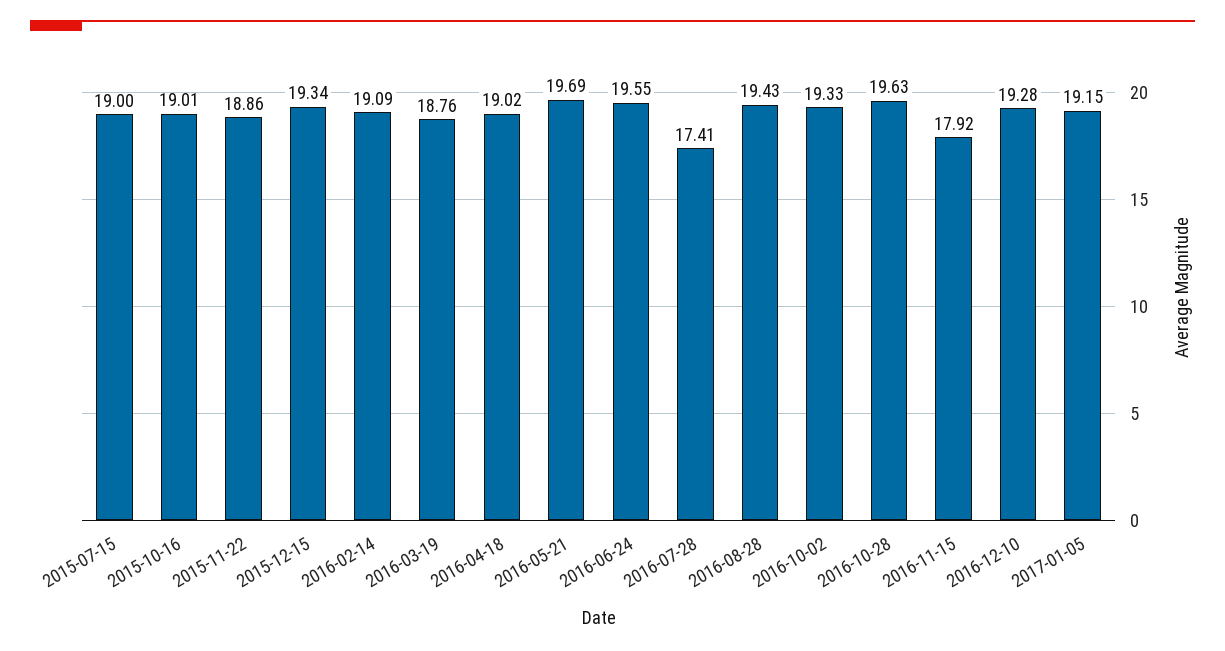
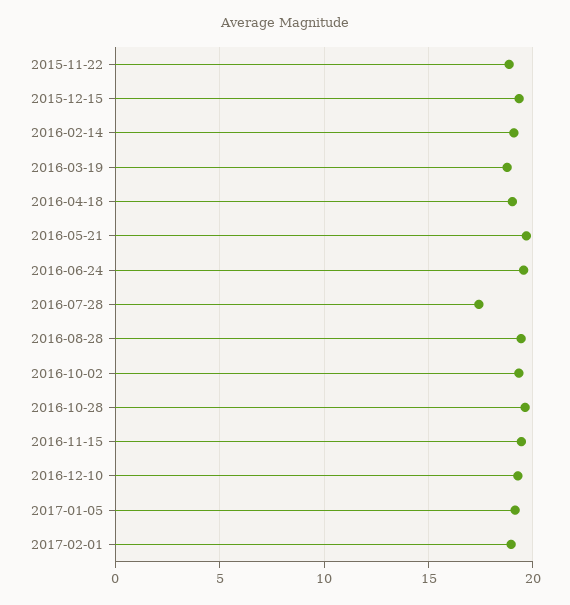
2015-07-15: 19 -> none
2015-10-16: 19.01 -> none
2016-11-15: 17.92 -> 19.5
2017-02-01: none -> 19

